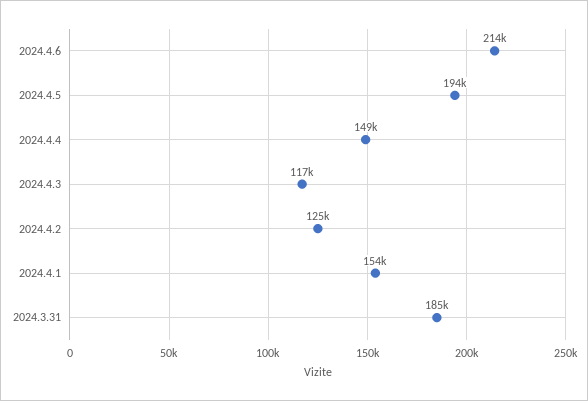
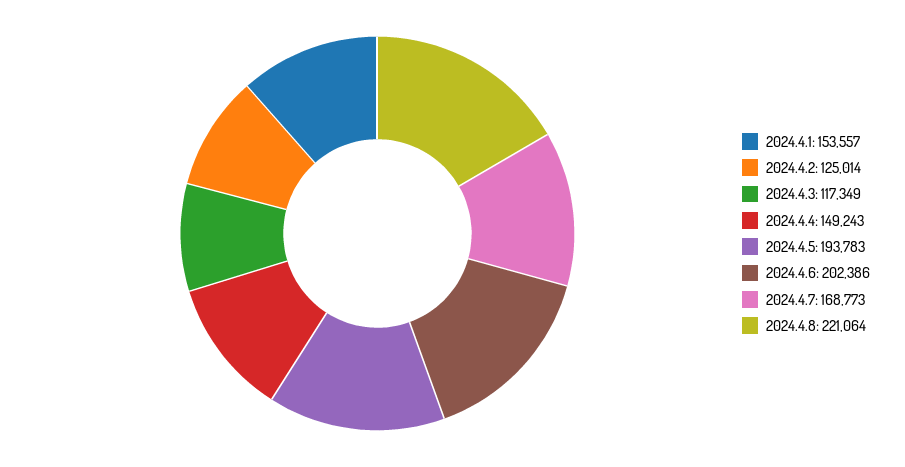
2024.4.6: 214000 -> 202386
2024.3.31: 185000 -> none
2024.4.7: none -> 168773
2024.4.8: none -> 221064

